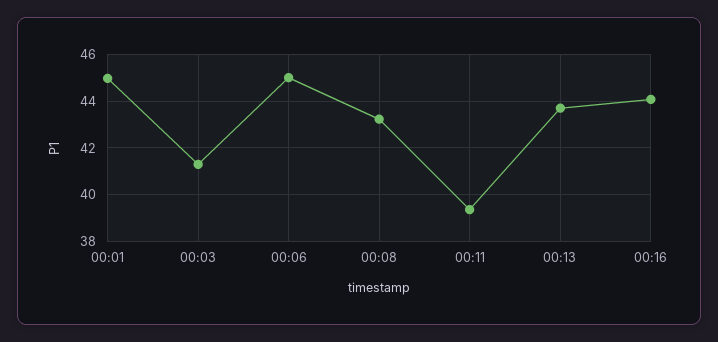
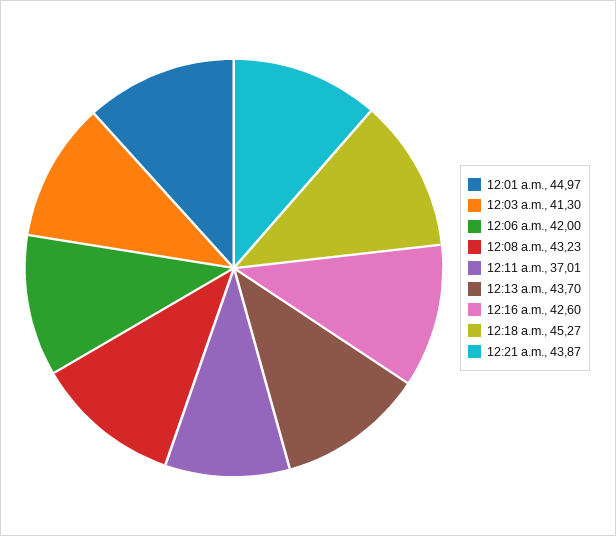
00:06: 45 -> 42
00:11: 39.5 -> 37.01
00:16: 44 -> 42.6
12:18 a.m.: none -> 45.27
12:21 a.m.: none -> 43.87

